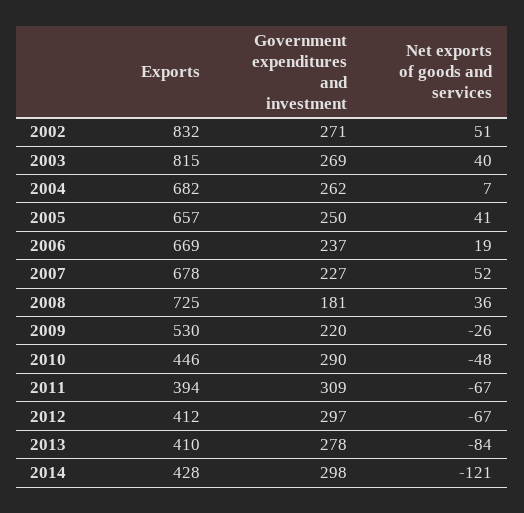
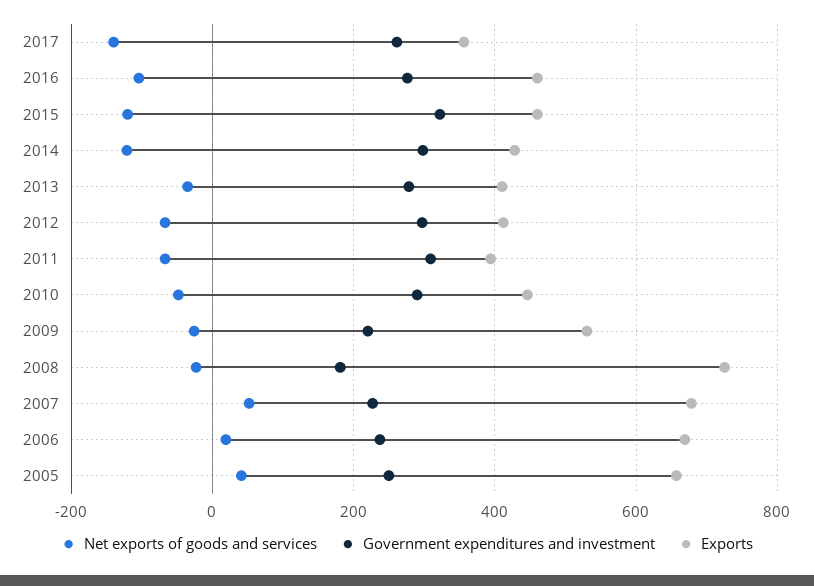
Exports, 2002: 832 -> none
Government expenditures and investment, 2002: 271 -> none
Net exports of goods and services, 2002: 51 -> none
Exports, 2003: 815 -> none
Government expenditures and investment, 2003: 269 -> none
Net exports of goods and services, 2003: 40 -> none
Exports, 2004: 682 -> none
Government expenditures and investment, 2004: 262 -> none
Net exports of goods and services, 2004: 7 -> none
Net exports of goods and services, 2008: 36 -> -20
Net exports of goods and services, 2013: -84 -> -40
Net exports of goods and services, 2017: none -> -140
Government expenditures and investment, 2017: none -> 260
Exports, 2017: none -> 360
Net exports of goods and services, 2016: none -> -100
Government expenditures and investment, 2016: none -> 280
Exports, 2016: none -> 460
Net exports of goods and services, 2015: none -> -120
Government expenditures and investment, 2015: none -> 320
Exports, 2015: none -> 460

